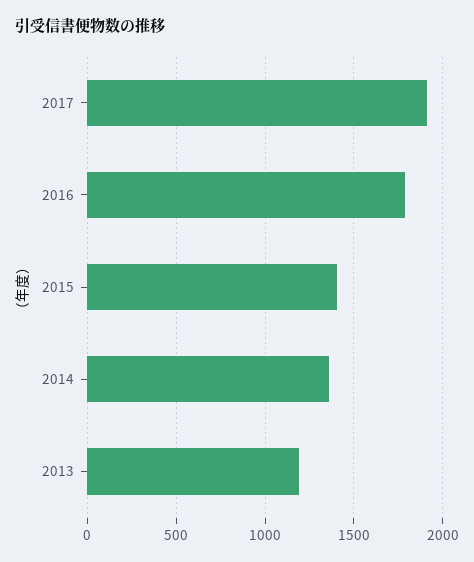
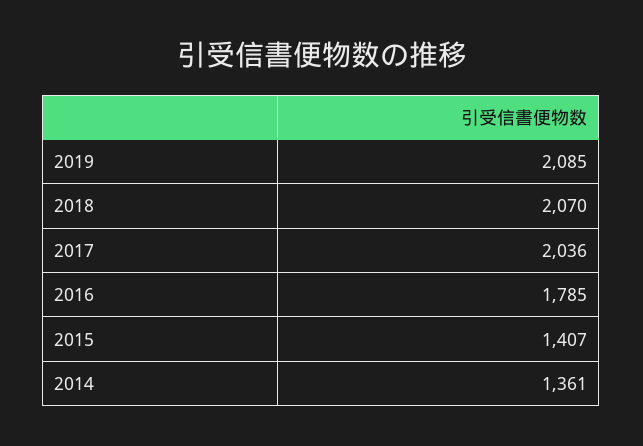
2017: 1900 -> 2036
2013: 1200 -> none
2019: none -> 2085
2018: none -> 2070

